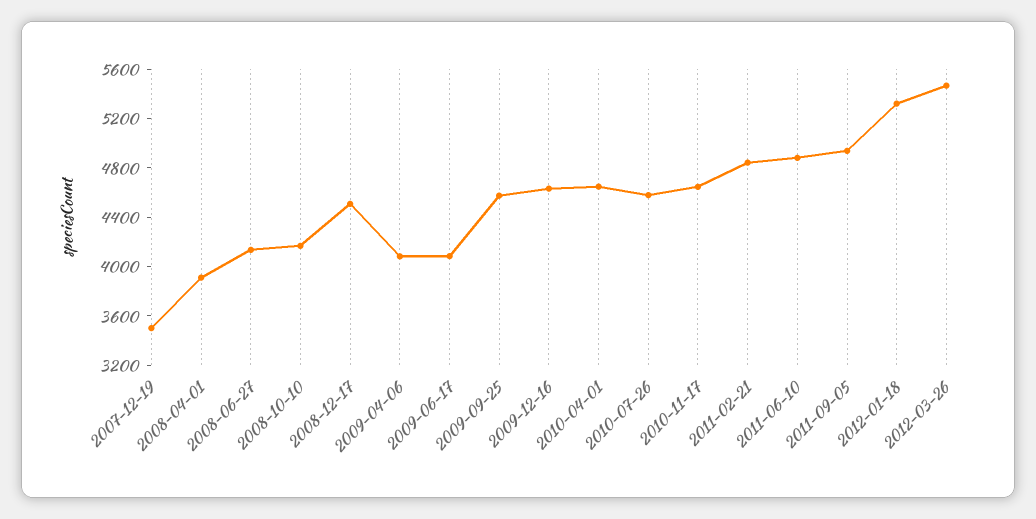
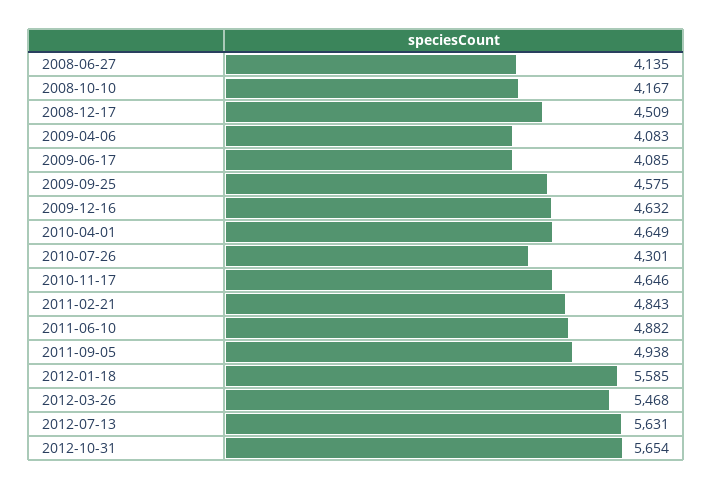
2007-12-19: 3500 -> none
2008-04-01: 3900 -> none
2010-07-26: 4600 -> 4301
2012-01-18: 5300 -> 5585
2012-07-13: none -> 5631
2012-10-31: none -> 5654

